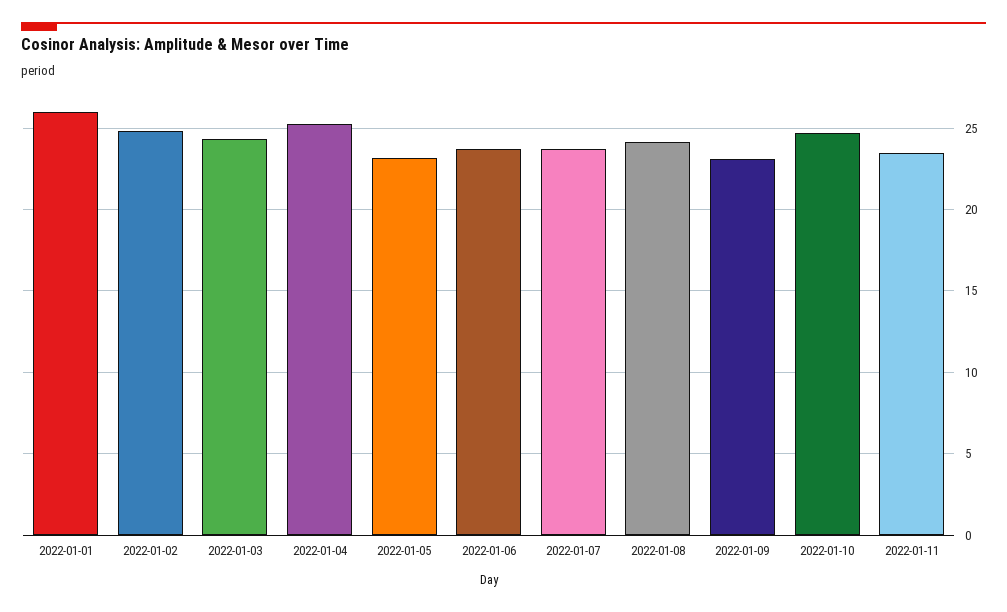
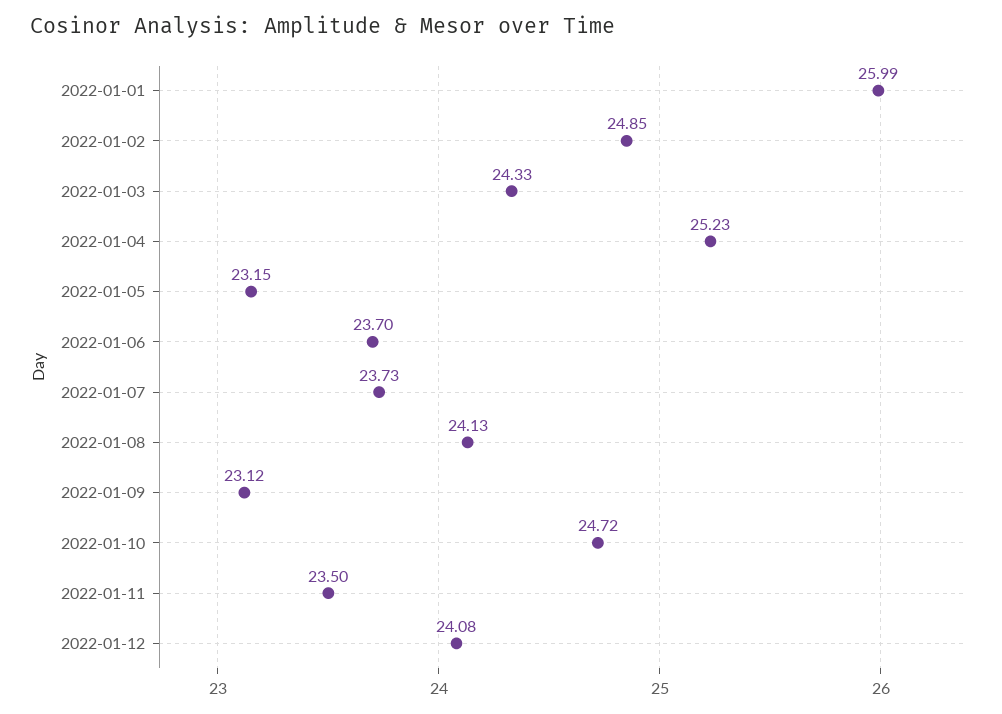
2022-01-12: none -> 24.08

